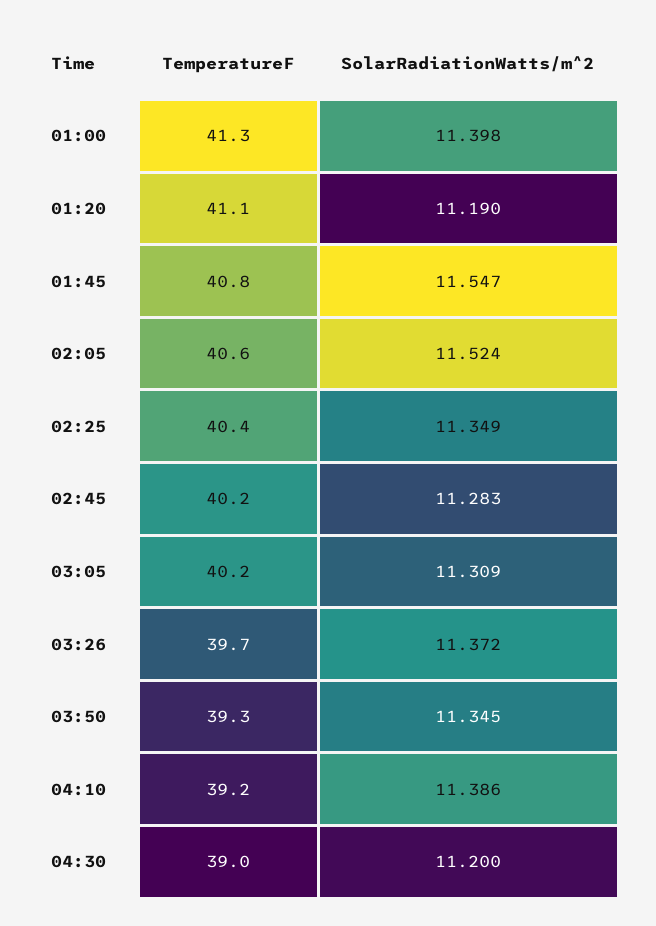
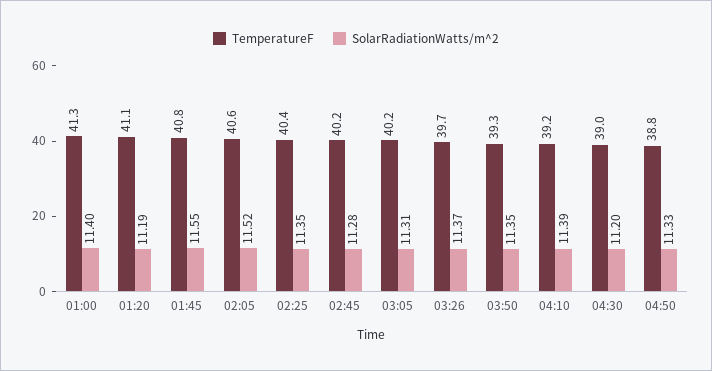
TemperatureF, 04:50: none -> 38.8
SolarRadiationWatts/m^2, 04:50: none -> 11.33

